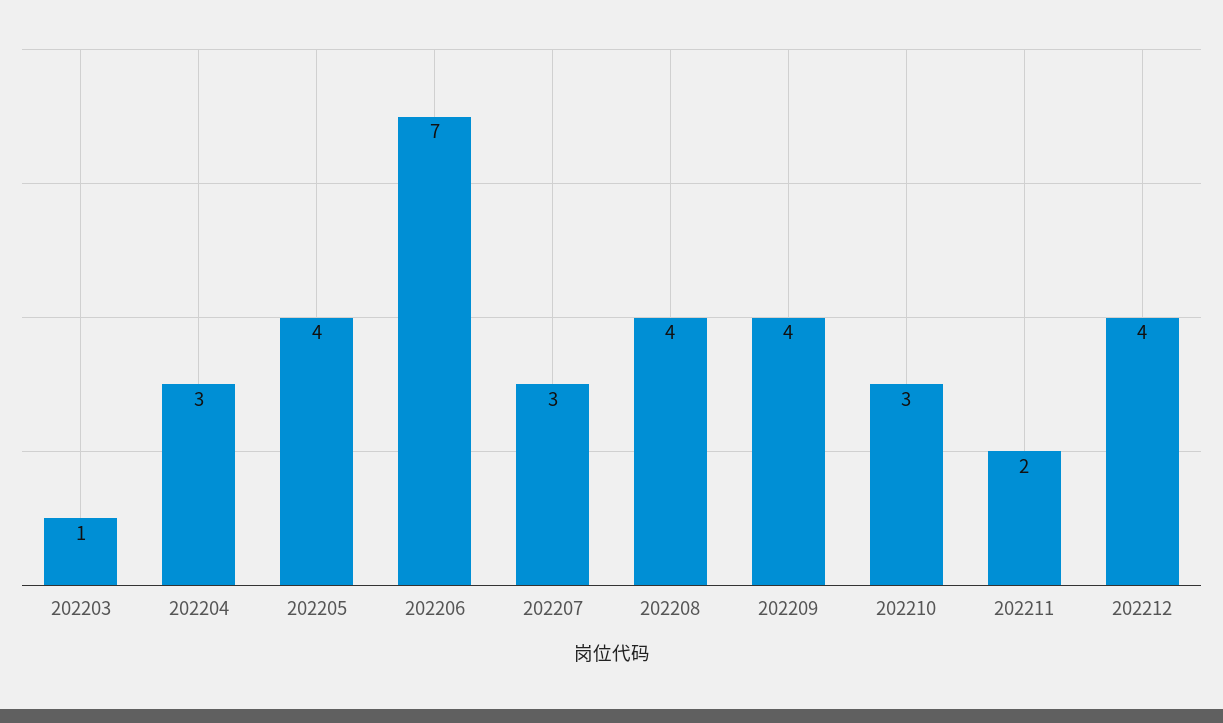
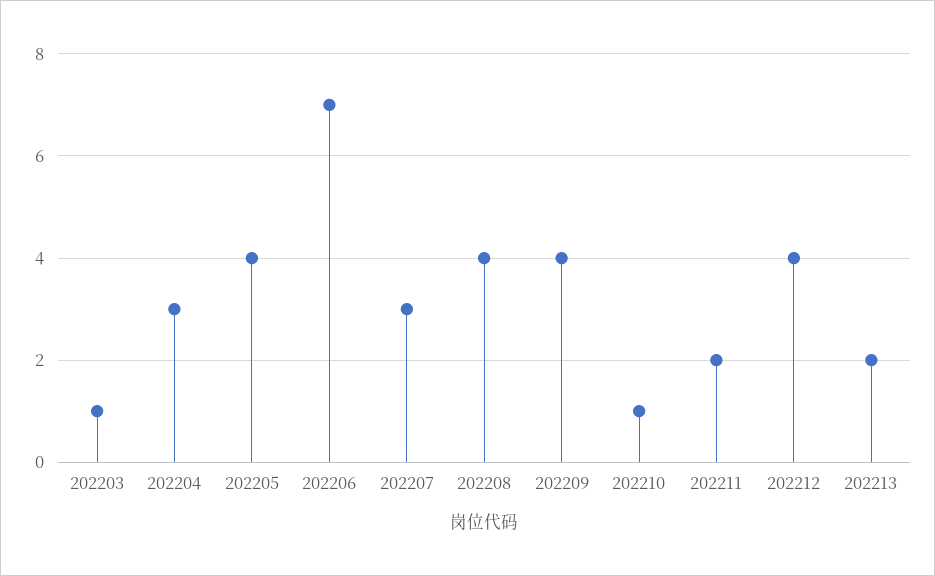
202210: 3 -> 1
202213: none -> 2

